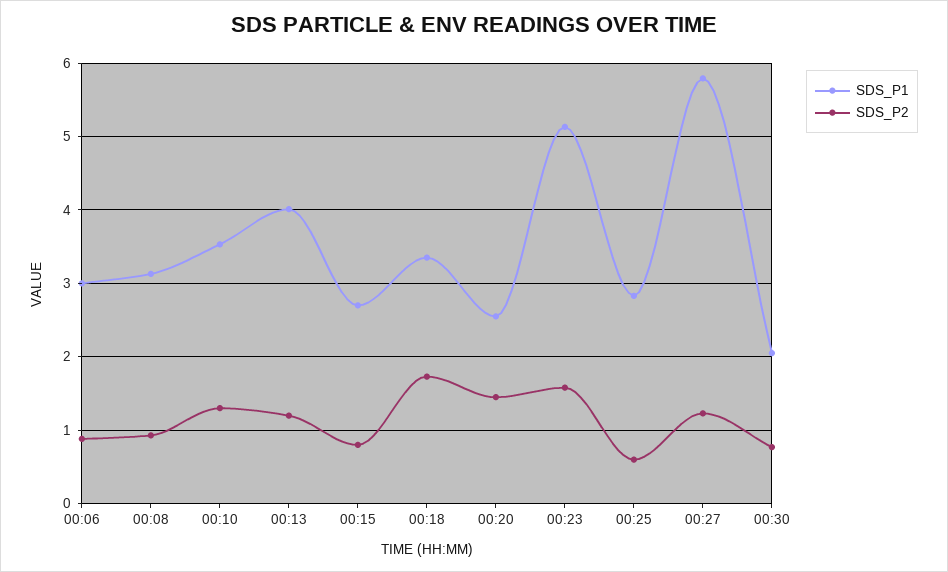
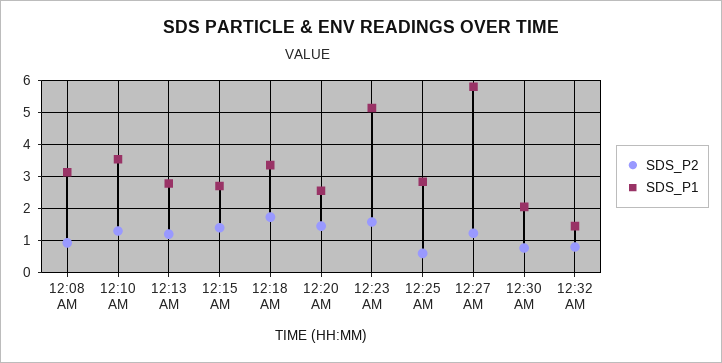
SDS_P1, 00:06: 3 -> none
SDS_P2, 00:06: 0.9 -> none
SDS_P1, 00:13: 4 -> 2.8
SDS_P2, 00:15: 0.8 -> 1.4
SDS_P2, 12:32 AM: none -> 0.8
SDS_P1, 12:32 AM: none -> 1.4

